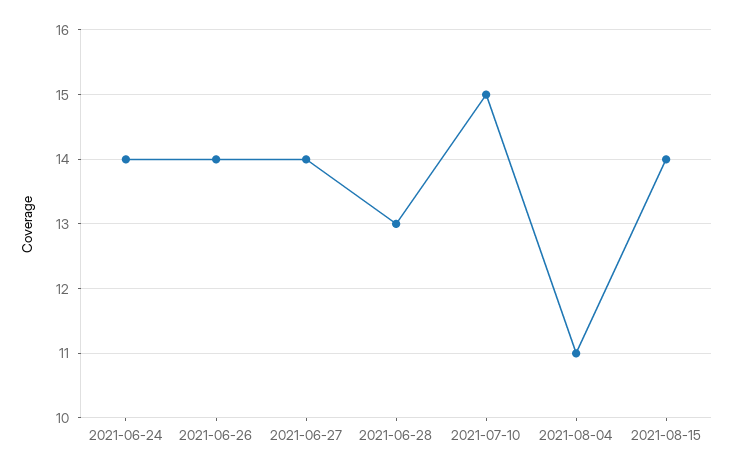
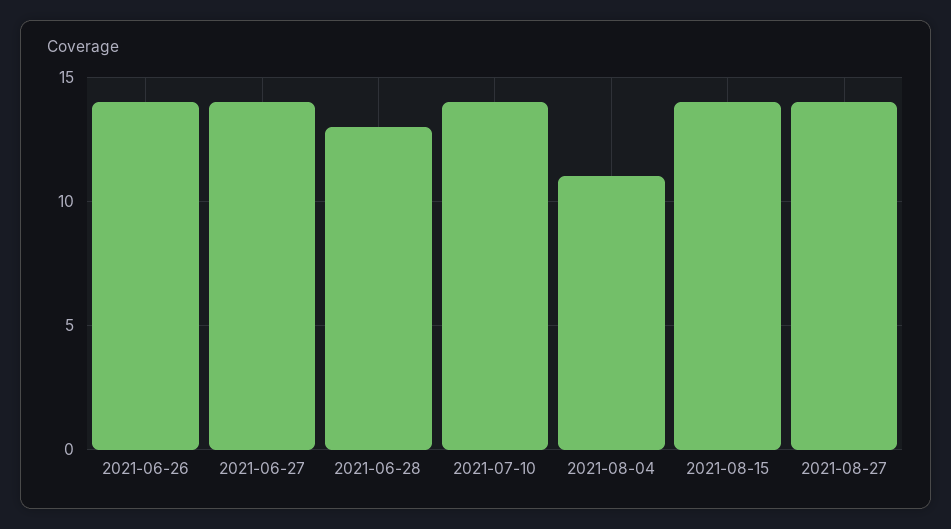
2021-06-24: 14 -> none
2021-07-10: 15 -> 14
2021-08-27: none -> 14

